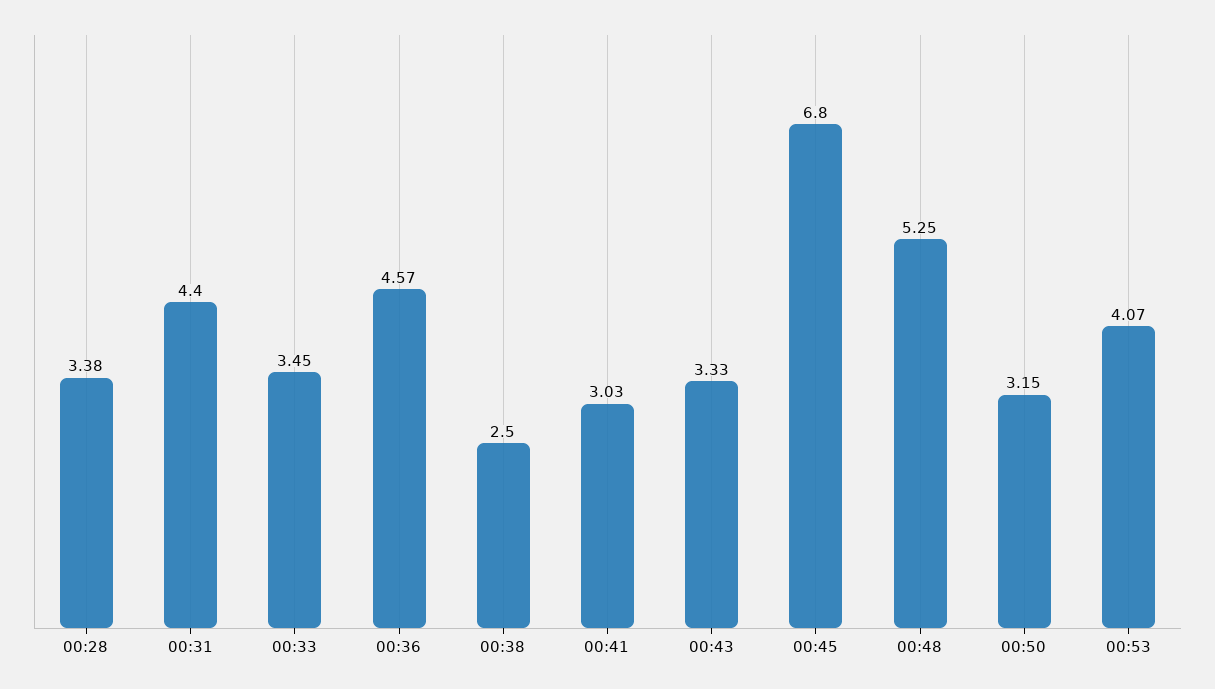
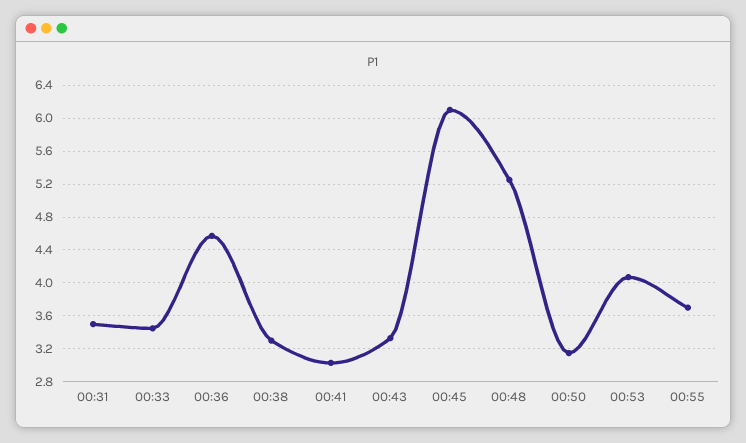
00:28: 3.38 -> none
00:31: 4.4 -> 3.5
00:38: 2.5 -> 3.3
00:45: 6.8 -> 6.1
00:55: none -> 3.7

